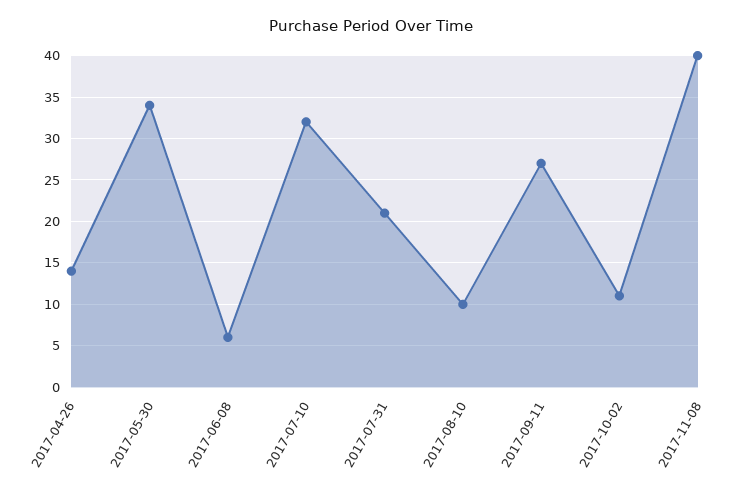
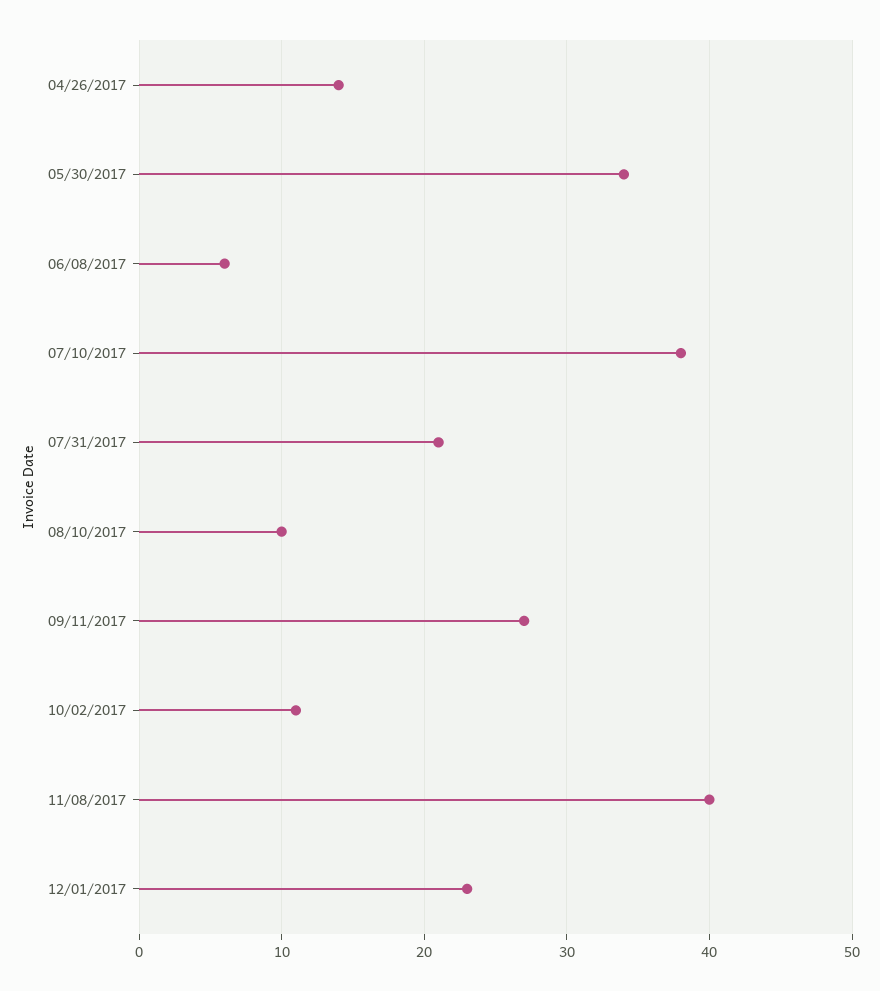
2017-07-10: 32 -> 38
12/01/2017: none -> 23

